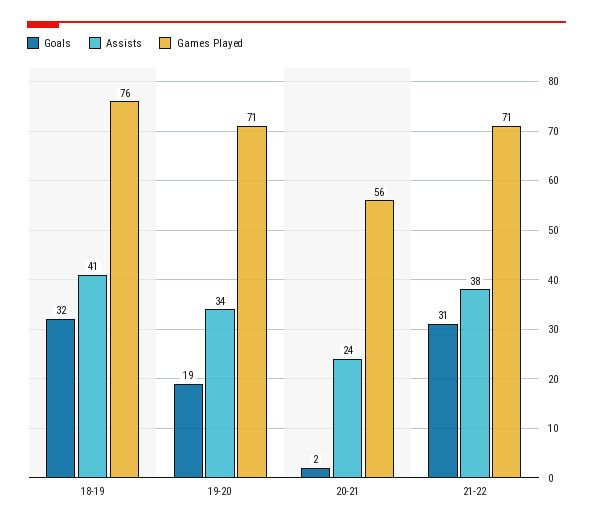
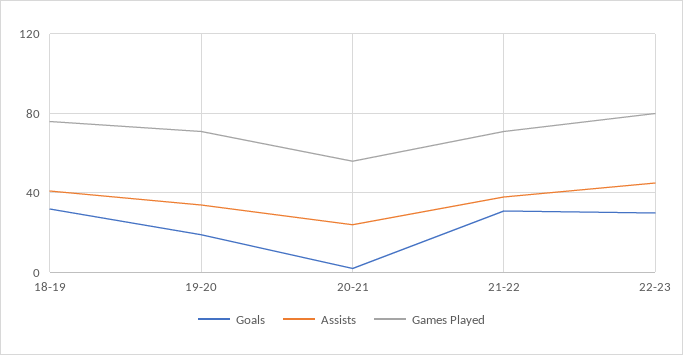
Goals, 22-23: none -> 30
Assists, 22-23: none -> 45
Games Played, 22-23: none -> 80

